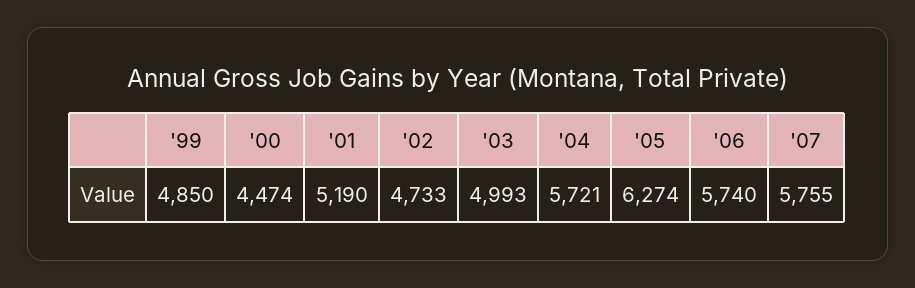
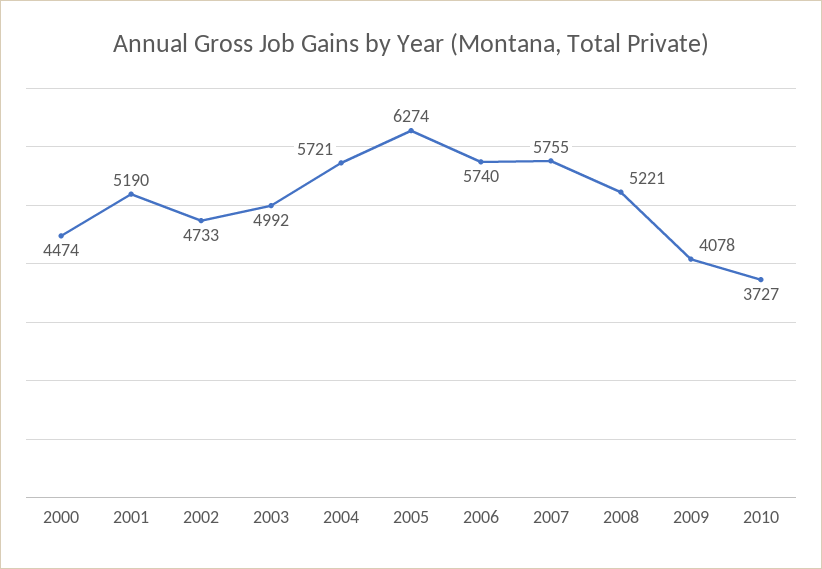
'99: 4850 -> none
'03: 4993 -> 4992
2008: none -> 5221
2009: none -> 4078
2010: none -> 3727

